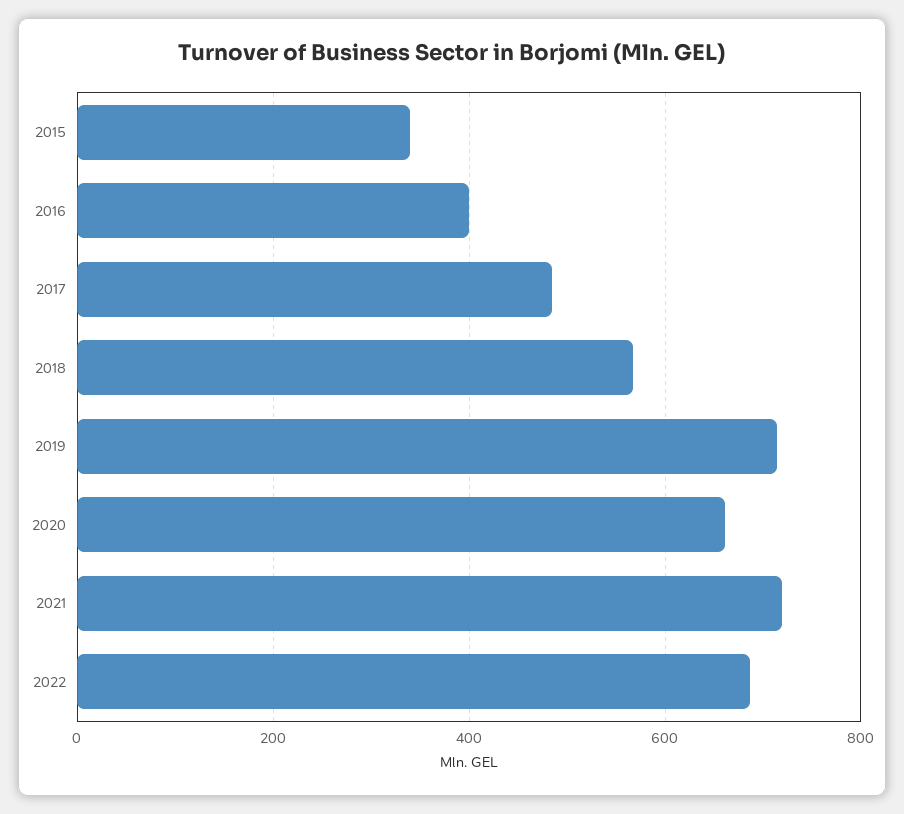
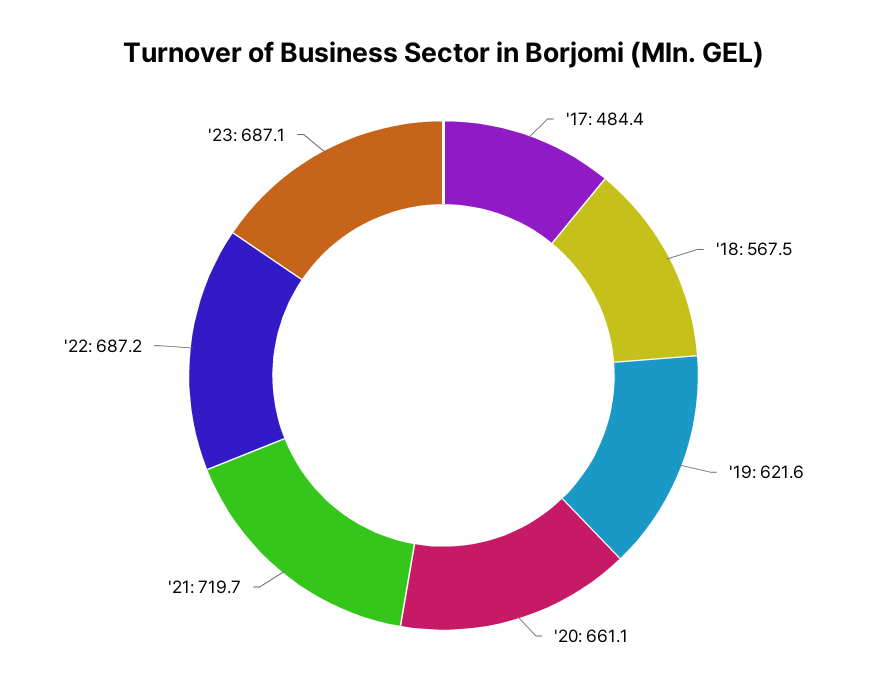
2015: 340 -> none
2016: 400 -> none
2019: 720 -> 621.6
'23: none -> 687.1

